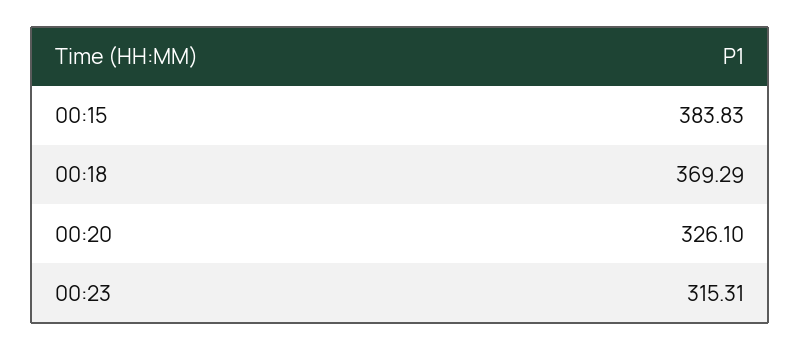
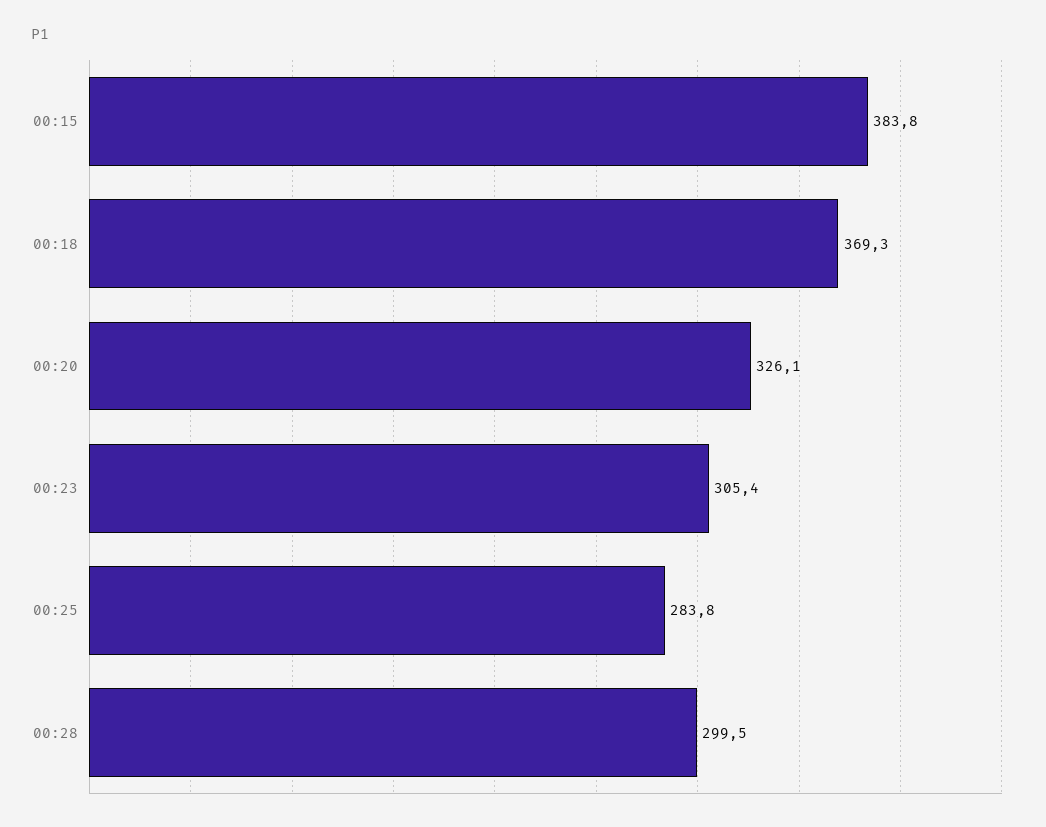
00:23: 315.31 -> 305.4
00:25: none -> 283.8
00:28: none -> 299.5

